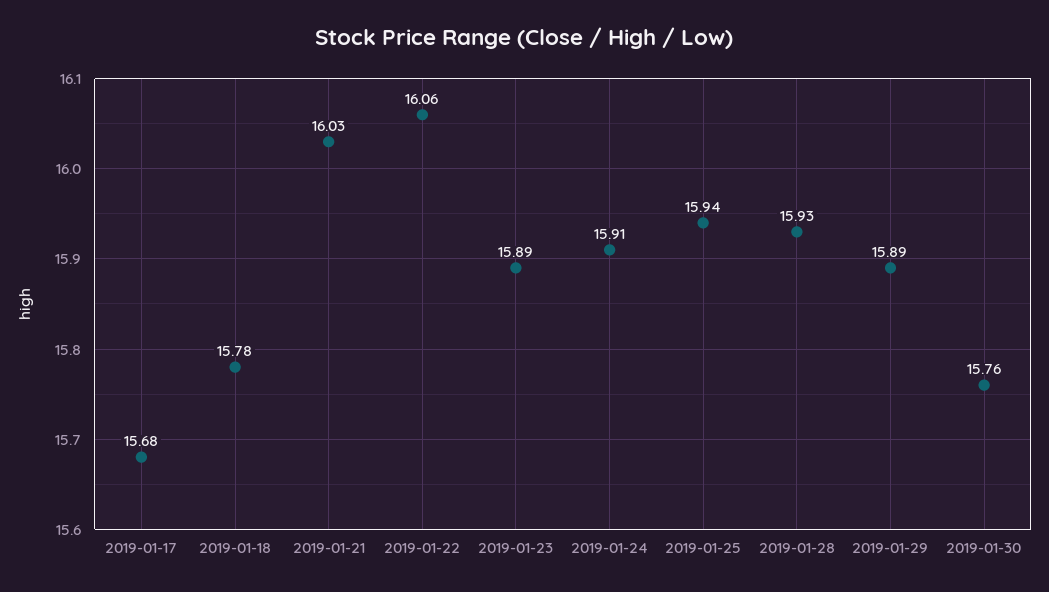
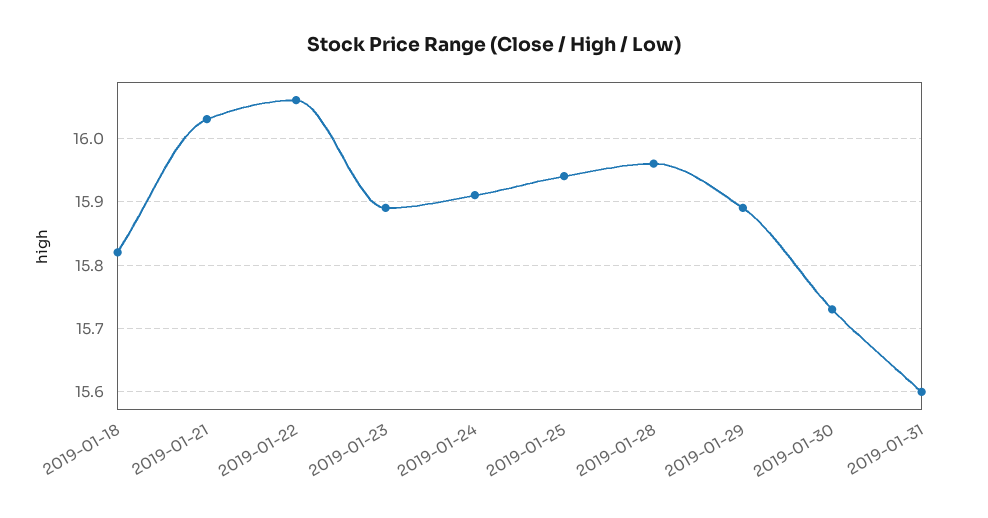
2019-01-17: 15.68 -> none
2019-01-18: 15.78 -> 15.82
2019-01-28: 15.93 -> 15.96
2019-01-30: 15.76 -> 15.73
2019-01-31: none -> 15.6

